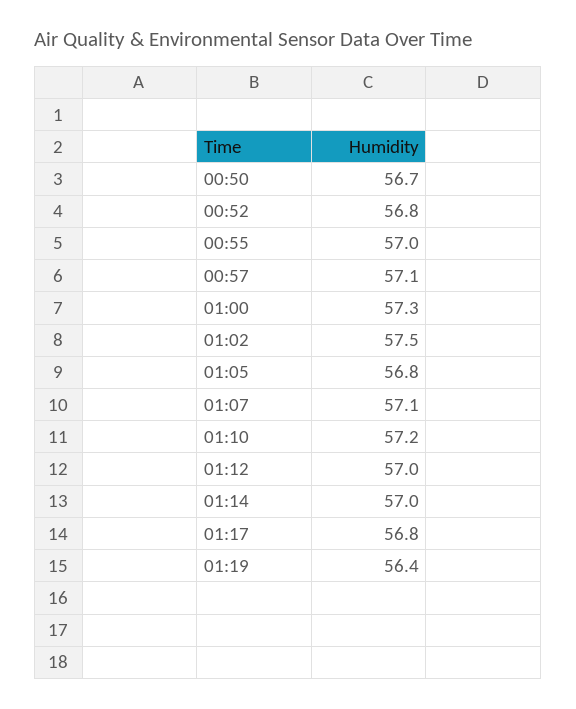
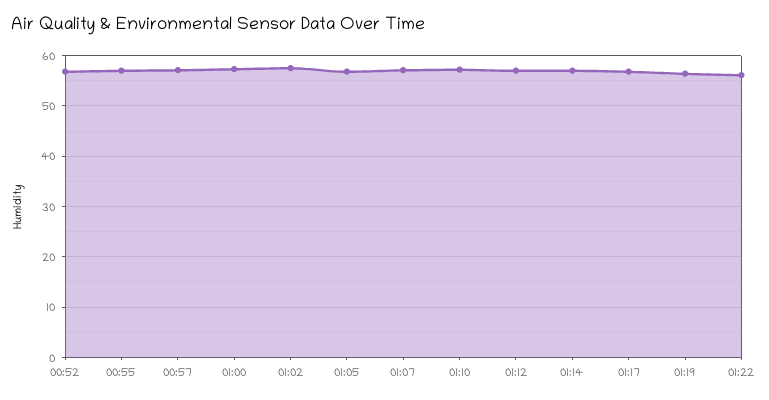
00:50: 56.7 -> none
01:22: none -> 56

